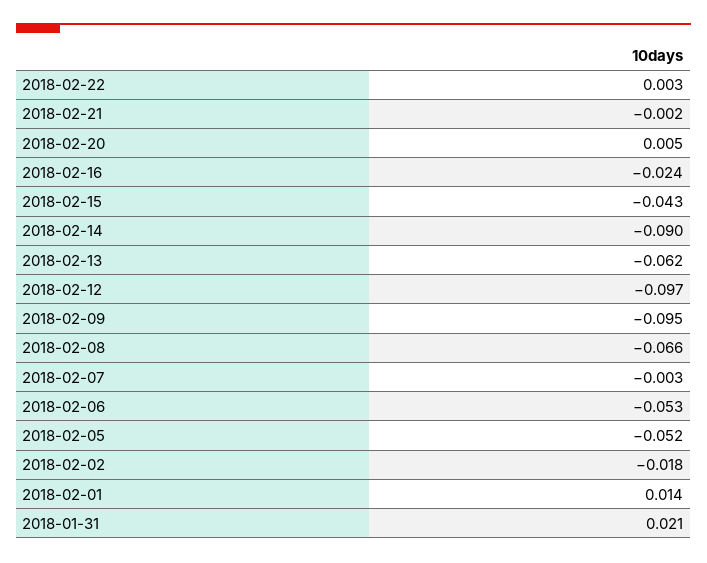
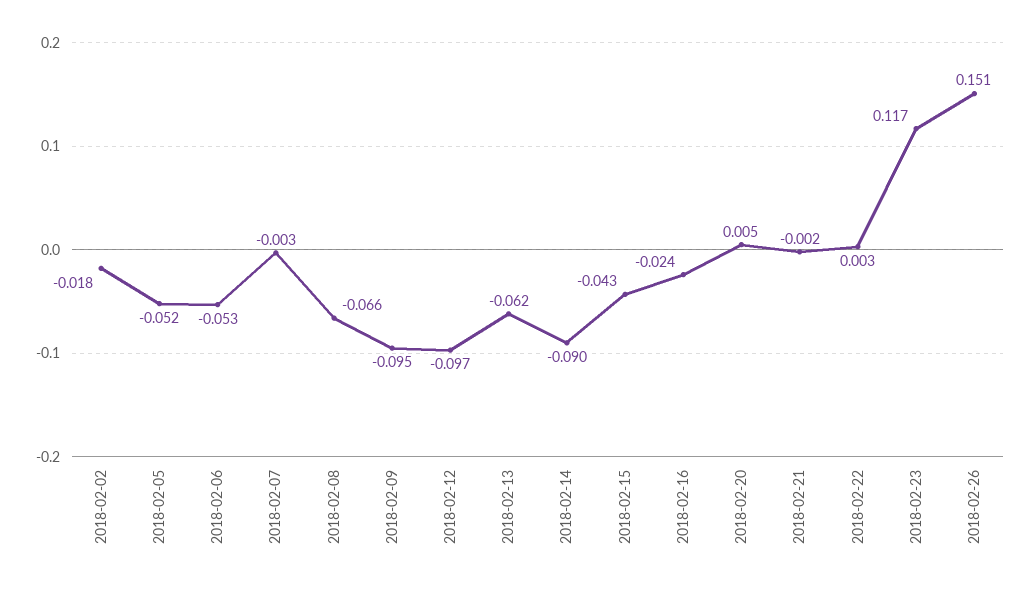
2018-02-01: 0.014 -> none
2018-01-31: 0.021 -> none
2018-02-23: none -> 0.117
2018-02-26: none -> 0.151

